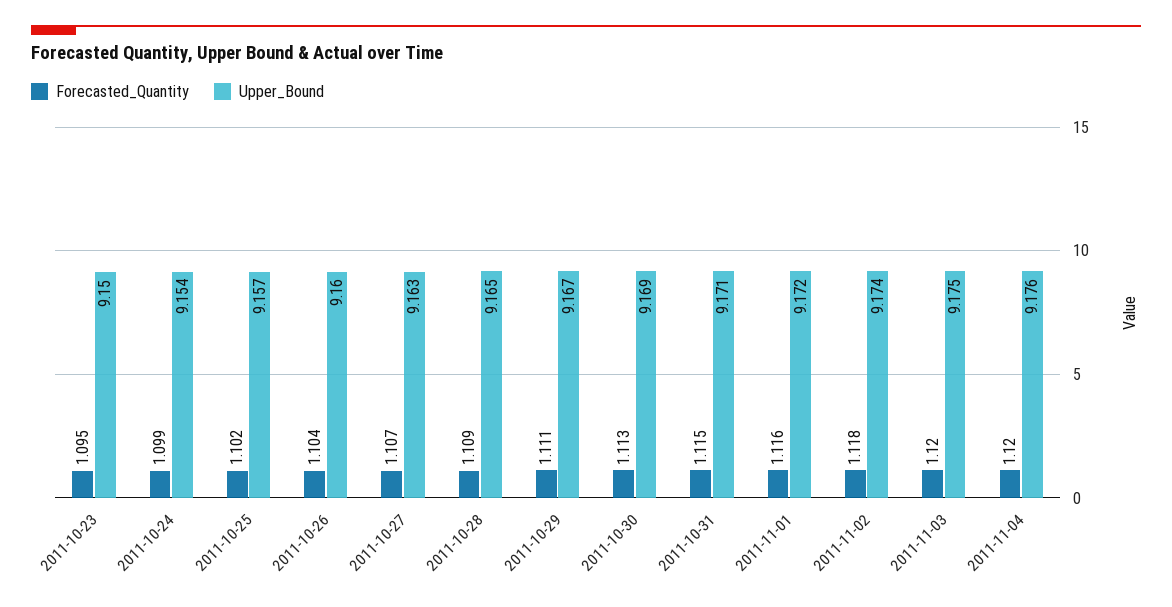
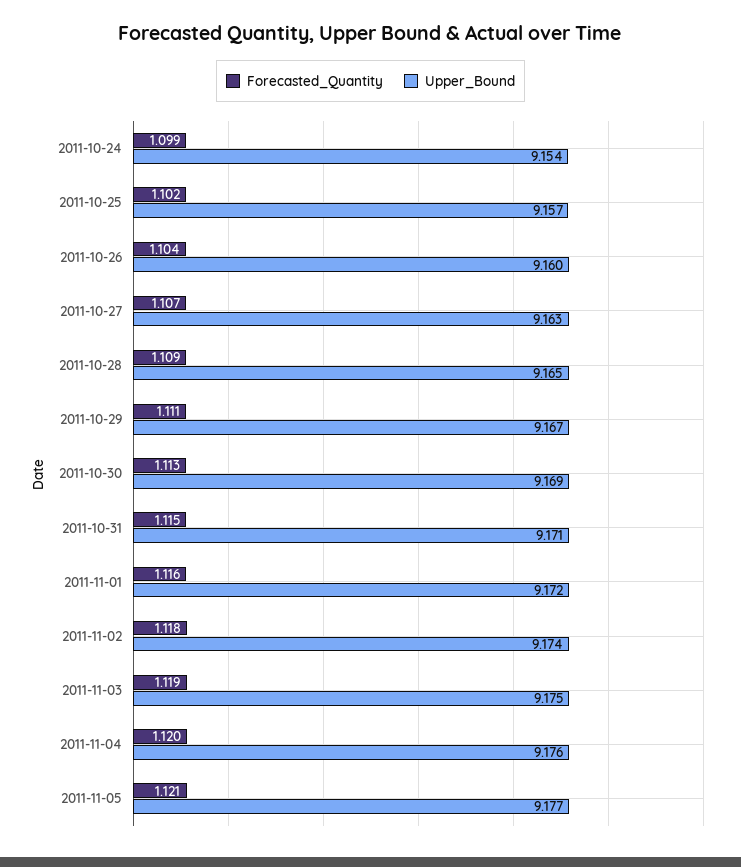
Forecasted_Quantity, 2011-10-23: 1.095 -> none
Upper_Bound, 2011-10-23: 9.15 -> none
Forecasted_Quantity, 2011-11-03: 1.12 -> 1.119
Forecasted_Quantity, 2011-11-05: none -> 1.121
Upper_Bound, 2011-11-05: none -> 9.177

